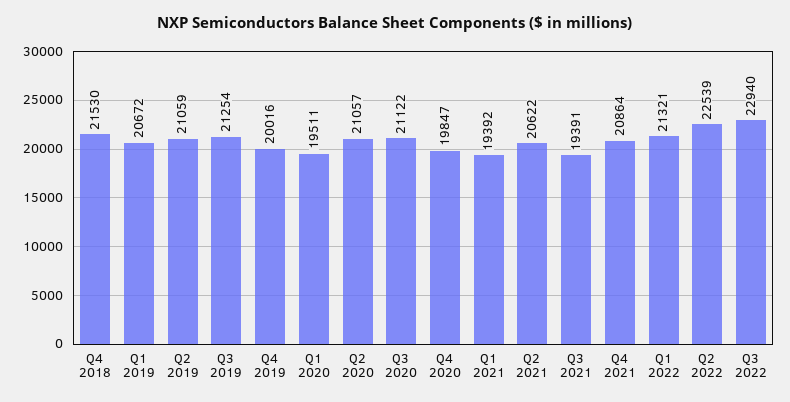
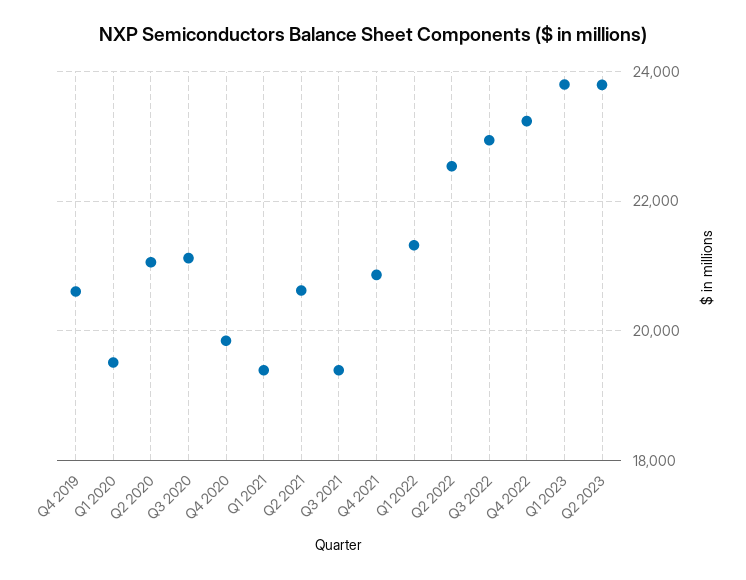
Q4 2018: 21530 -> none
Q1 2019: 20672 -> none
Q2 2019: 21059 -> none
Q3 2019: 21254 -> none
Q4 2019: 20016 -> 20600
Q4 2022: none -> 23200
Q1 2023: none -> 23800
Q2 2023: none -> 23800

